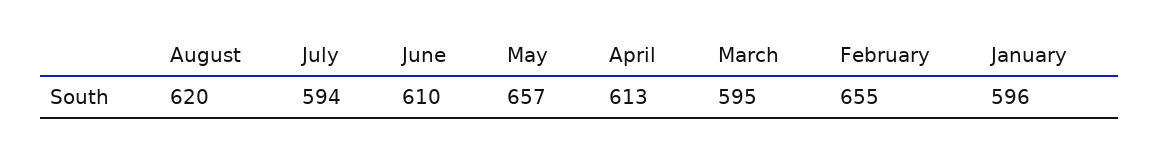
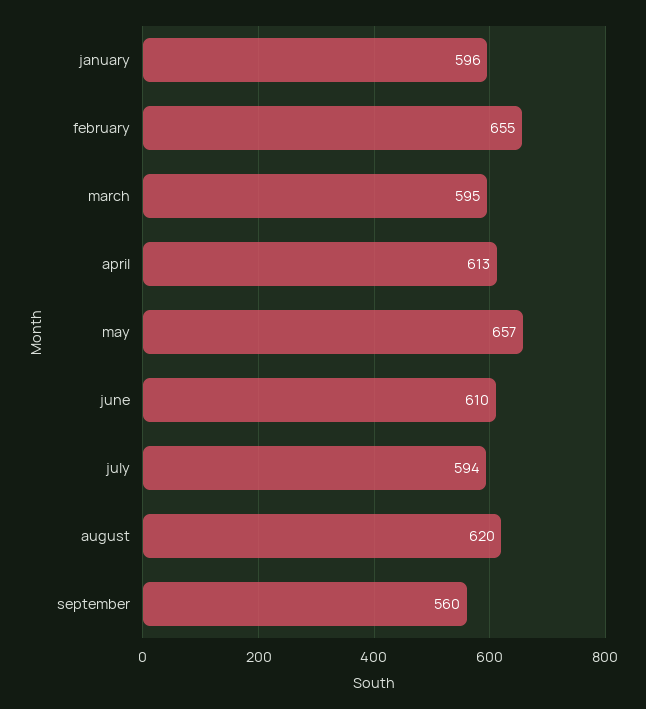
september: none -> 560

